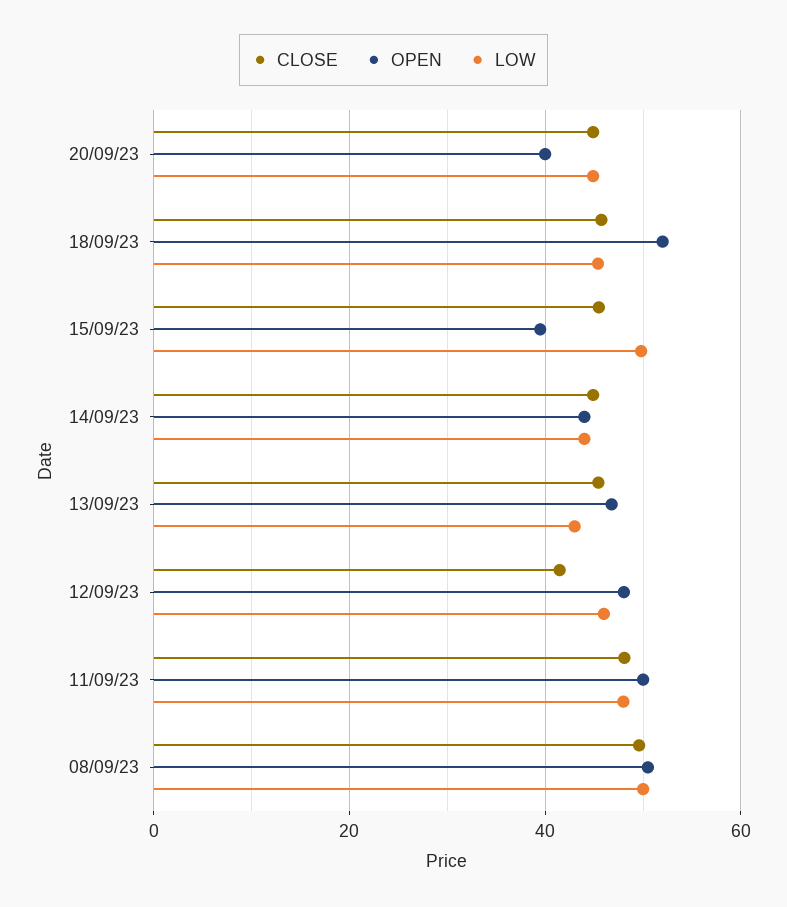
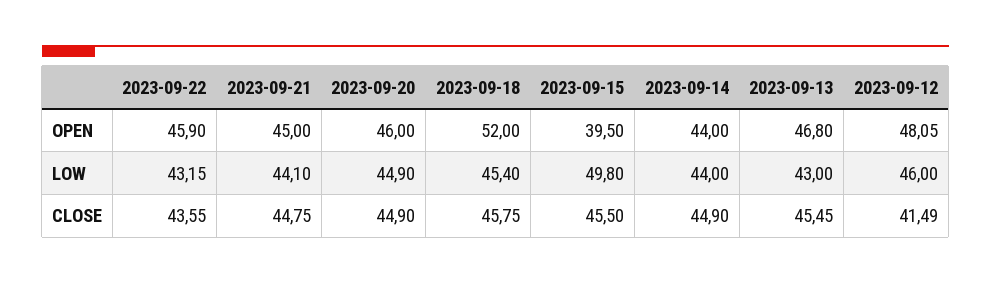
OPEN, 20/09/23: 40 -> 46
CLOSE, 11/09/23: 48 -> none
OPEN, 11/09/23: 50 -> none
LOW, 11/09/23: 48 -> none
CLOSE, 08/09/23: 50 -> none
OPEN, 08/09/23: 50 -> none
LOW, 08/09/23: 50 -> none
OPEN, 2023-09-22: none -> 45.9
OPEN, 2023-09-21: none -> 45
LOW, 2023-09-22: none -> 43.15
LOW, 2023-09-21: none -> 44.1
CLOSE, 2023-09-22: none -> 43.55
CLOSE, 2023-09-21: none -> 44.75

